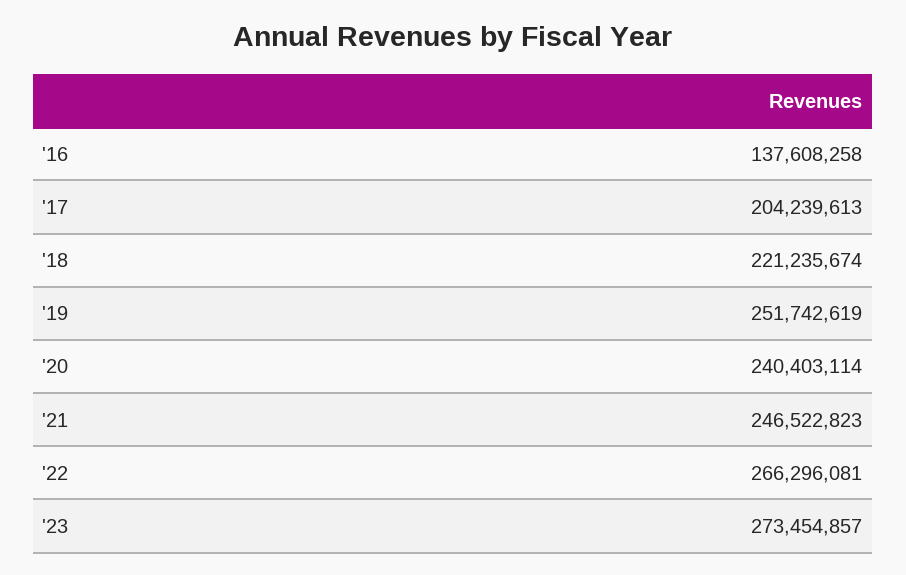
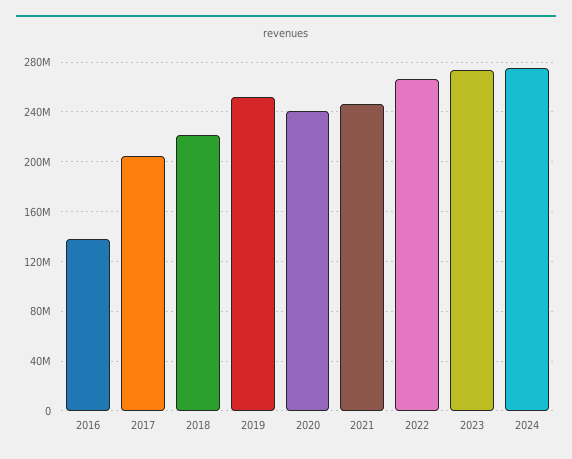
2024: none -> 275000000

